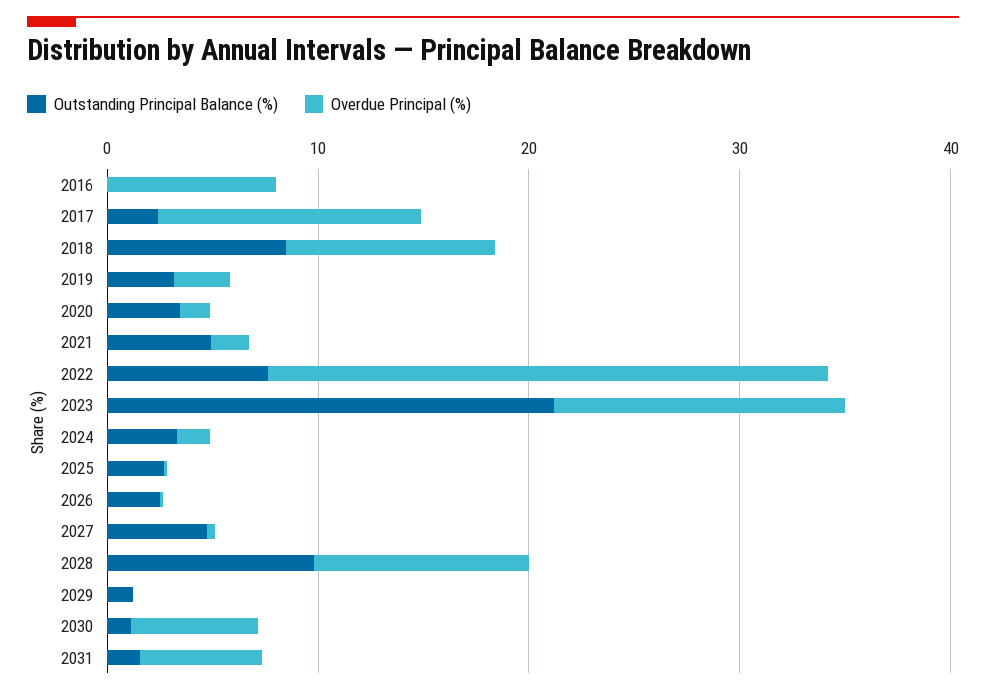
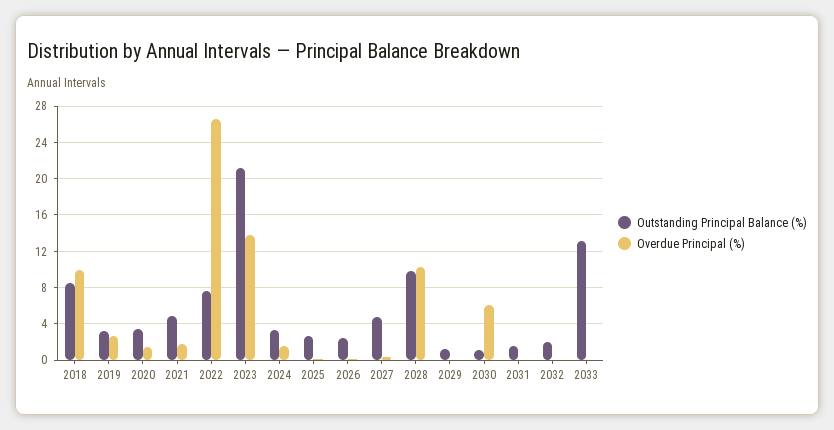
Outstanding Principal Balance (%), 2016: 0 -> none
Overdue Principal (%), 2016: 8 -> none
Outstanding Principal Balance (%), 2017: 2 -> none
Overdue Principal (%), 2017: 12 -> none
Overdue Principal (%), 2031: 6 -> 0
Outstanding Principal Balance (%), 2032: none -> 2
Overdue Principal (%), 2032: none -> 0
Outstanding Principal Balance (%), 2033: none -> 13
Overdue Principal (%), 2033: none -> 0

